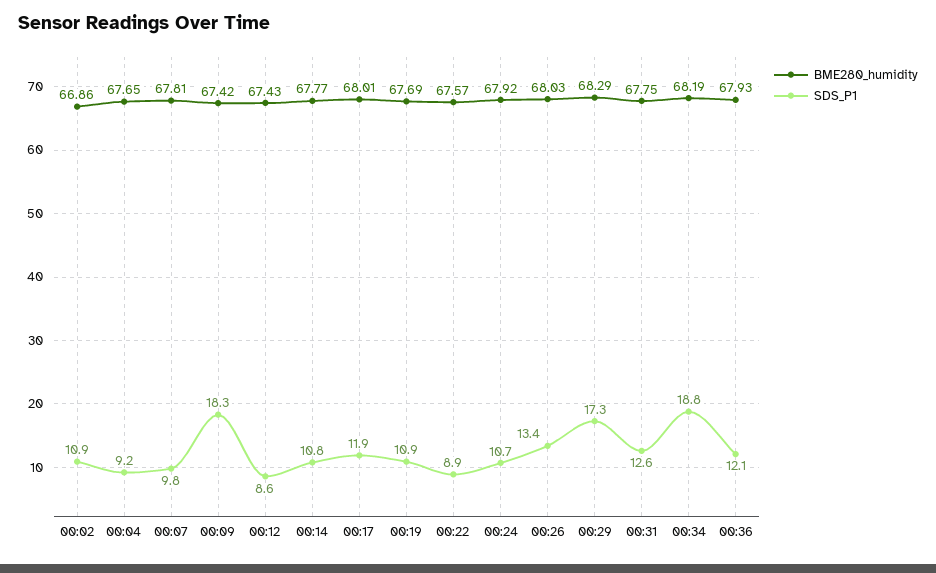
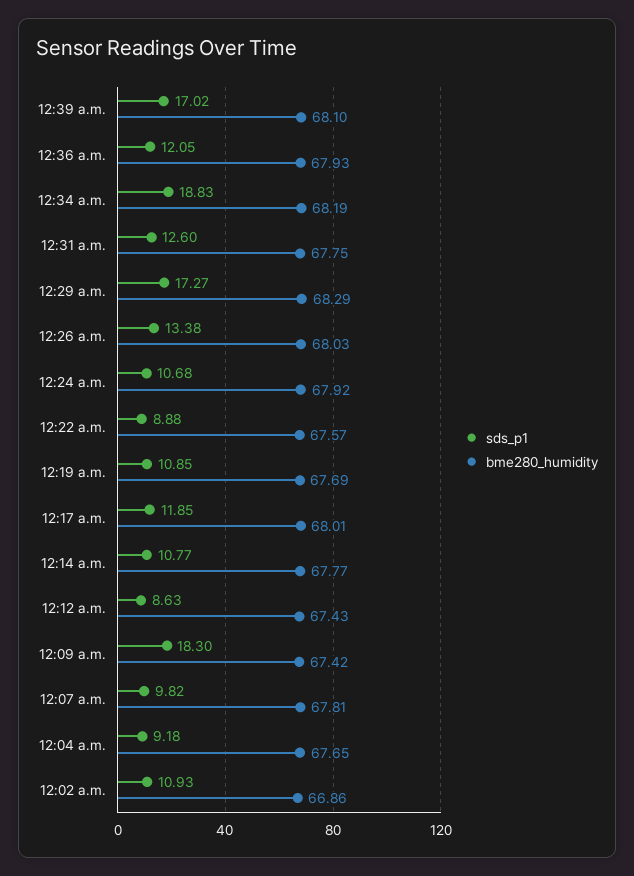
SDS_P1, 12:39 a.m.: none -> 17.02
BME280_humidity, 12:39 a.m.: none -> 68.1

